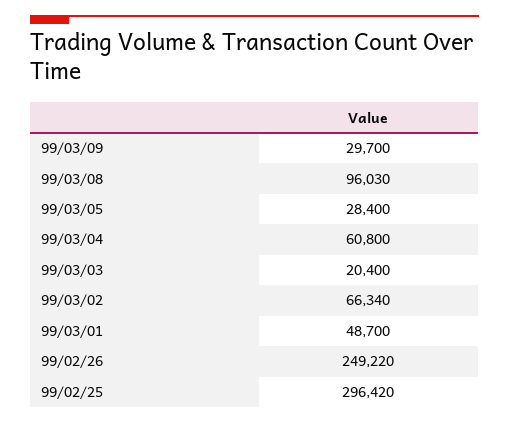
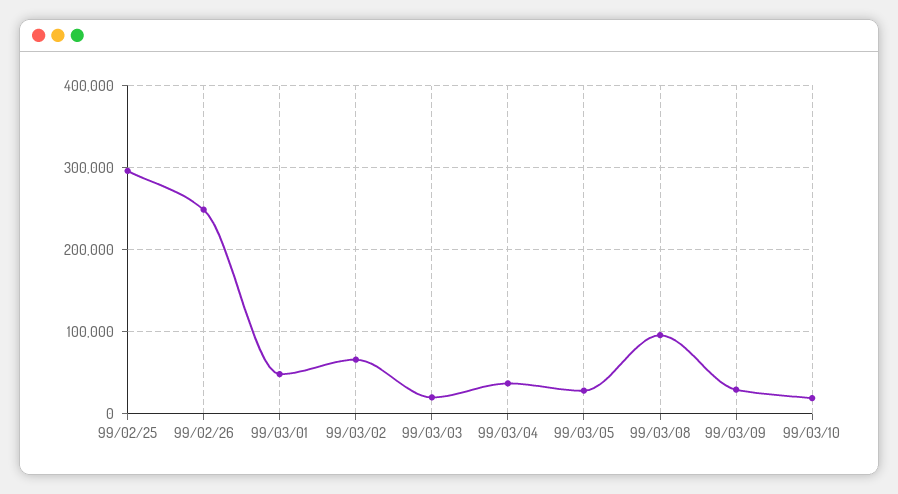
99/03/04: 60800 -> 40000
99/03/10: none -> 20000

